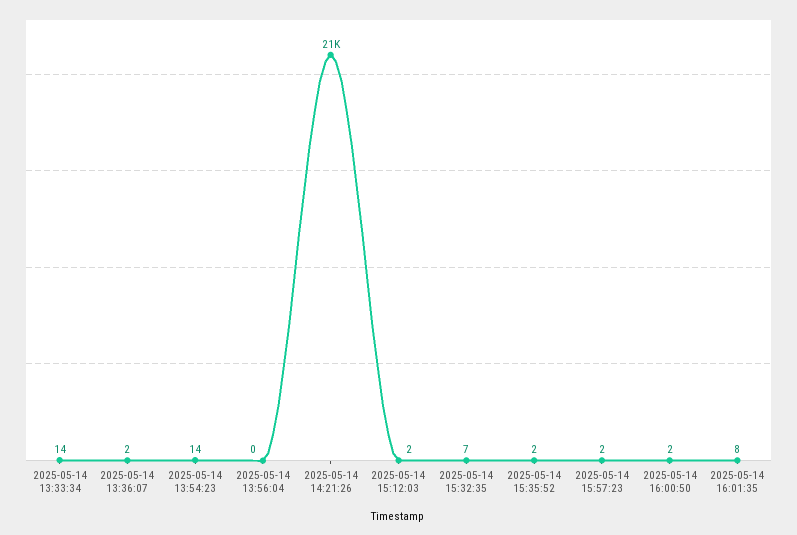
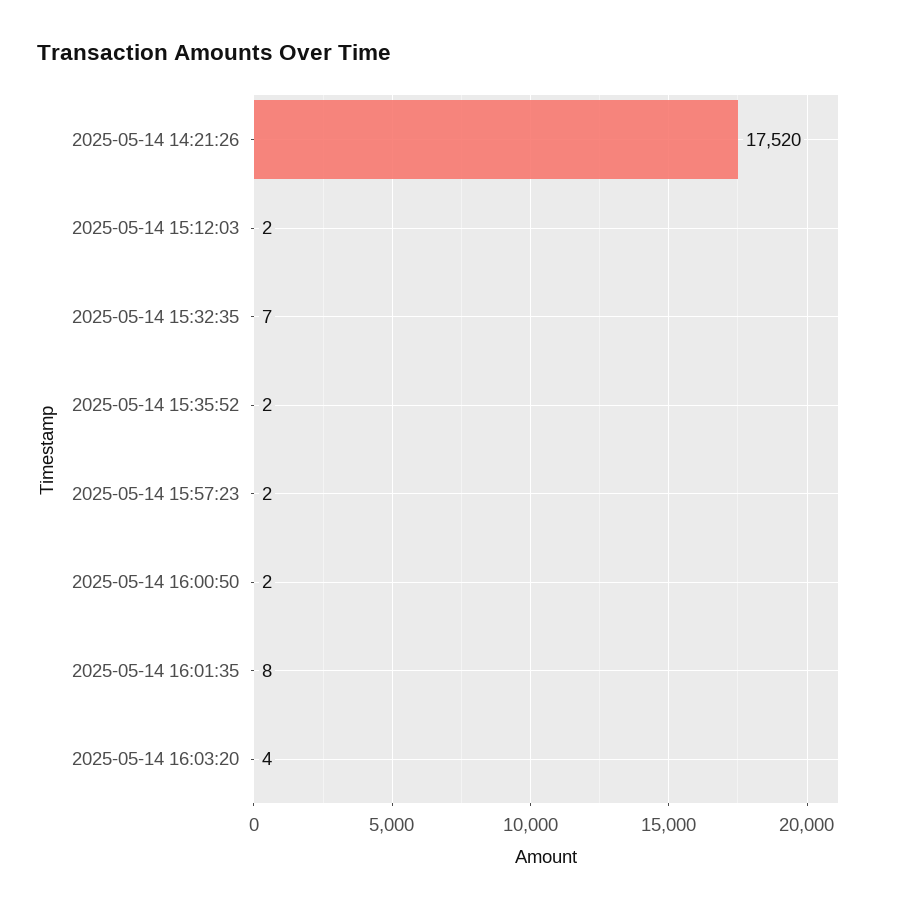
2025-05-14 13:33:34: 14 -> none
2025-05-14 13:36:07: 2 -> none
2025-05-14 13:54:23: 14 -> none
2025-05-14 13:56:04: 0 -> none
2025-05-14 14:21:26: 21000 -> 17520
2025-05-14 16:03:20: none -> 4

